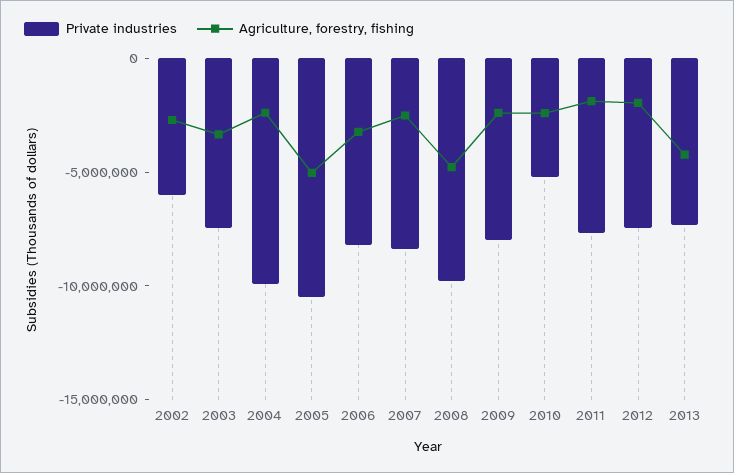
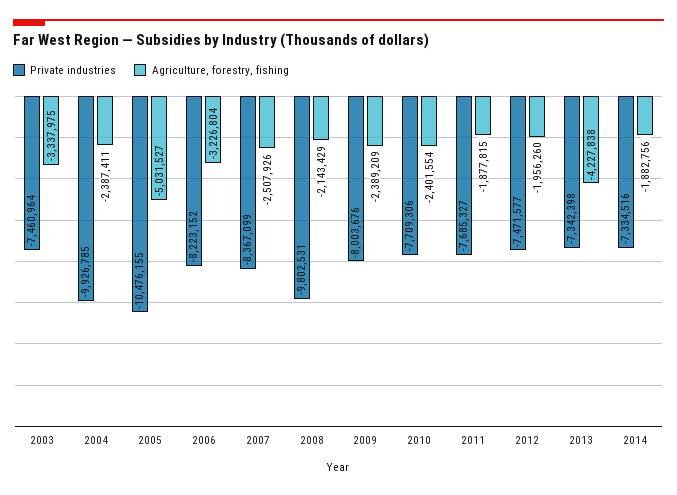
Private industries, 2002: -6000000 -> none
Agriculture, forestry, fishing, 2002: -3000000 -> none
Agriculture, forestry, fishing, 2008: -5000000 -> -2143429
Private industries, 2010: -5000000 -> -7709306
Private industries, 2014: none -> -7334516
Agriculture, forestry, fishing, 2014: none -> -1882756

